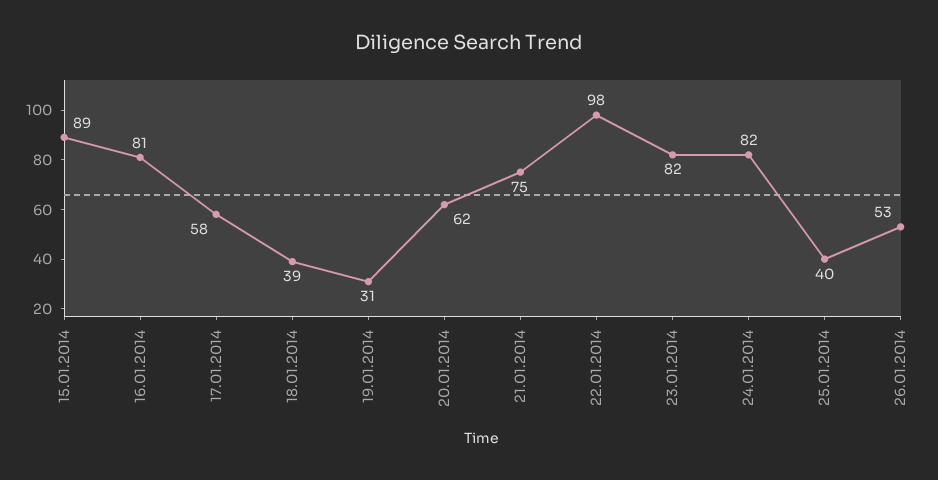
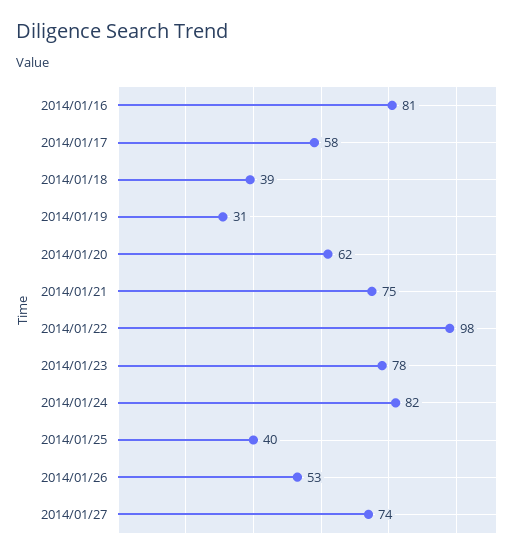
15.01.2014: 89 -> none
23.01.2014: 82 -> 78
2014/01/27: none -> 74

